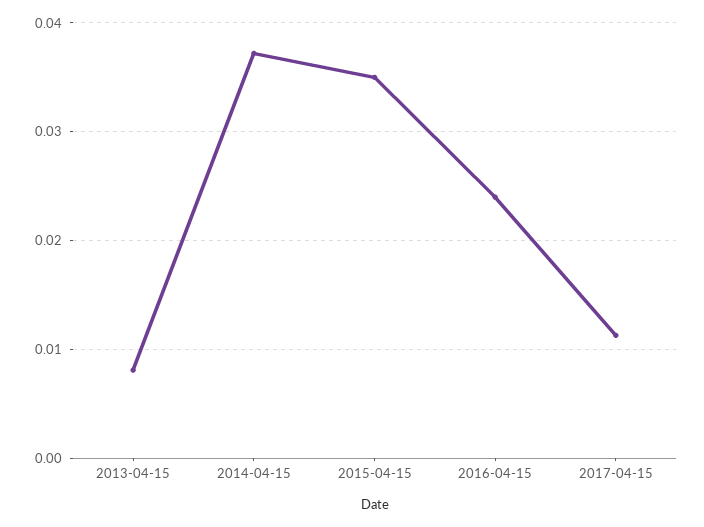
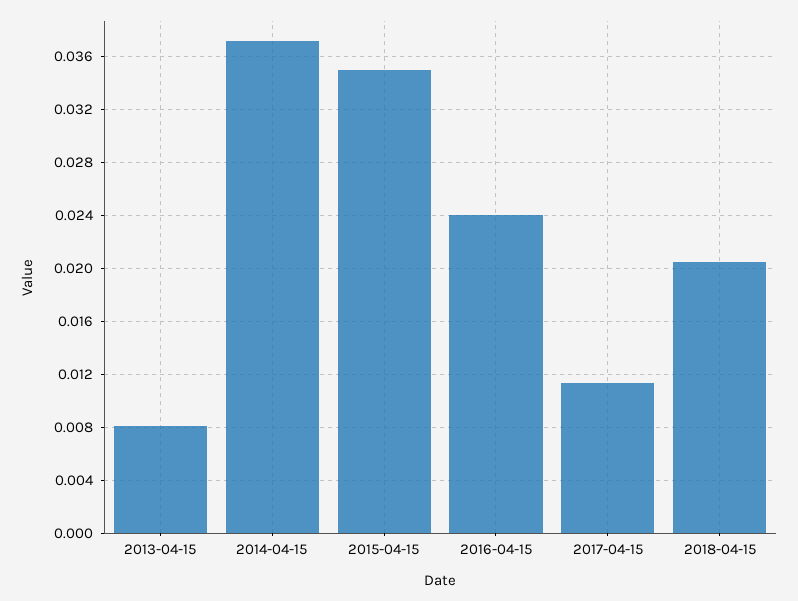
2018-04-15: none -> 0.0205

